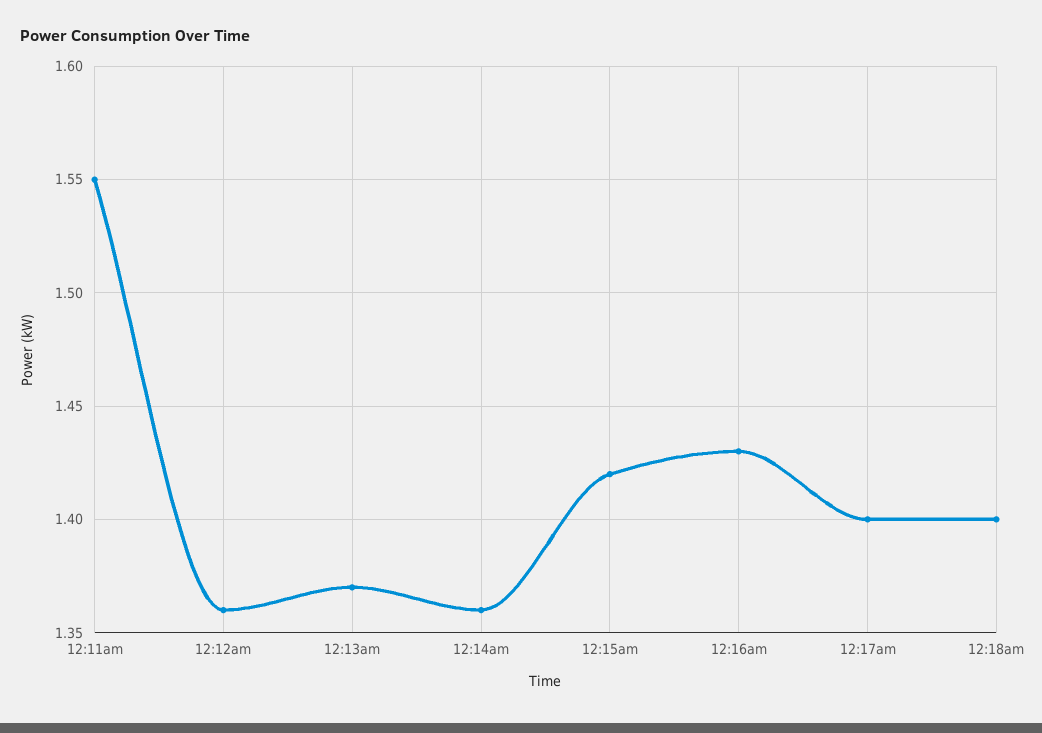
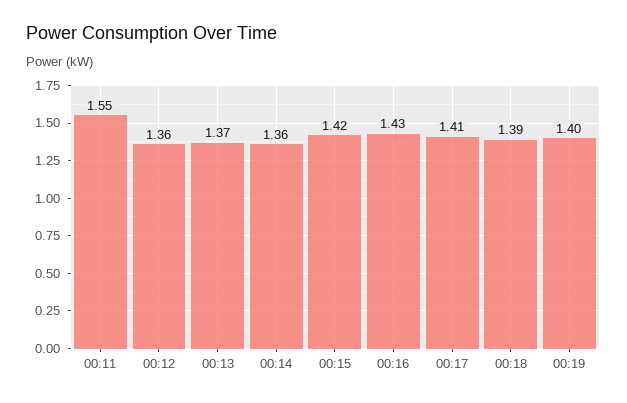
12:17am: 1.4 -> 1.41
12:18am: 1.4 -> 1.39
00:19: none -> 1.4

